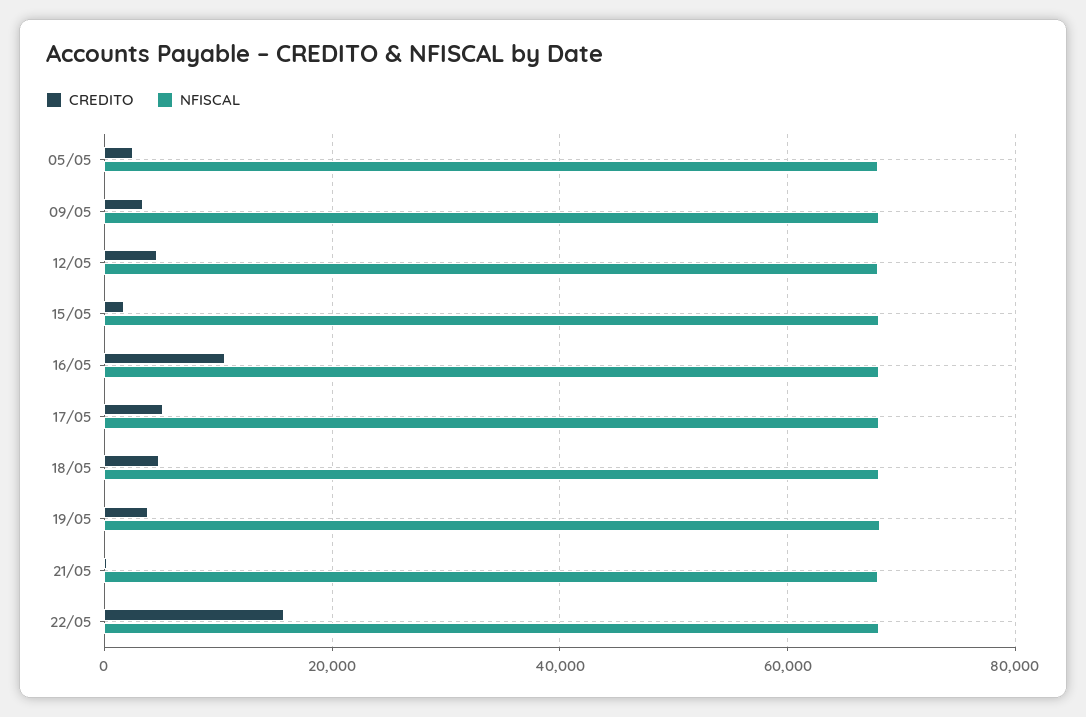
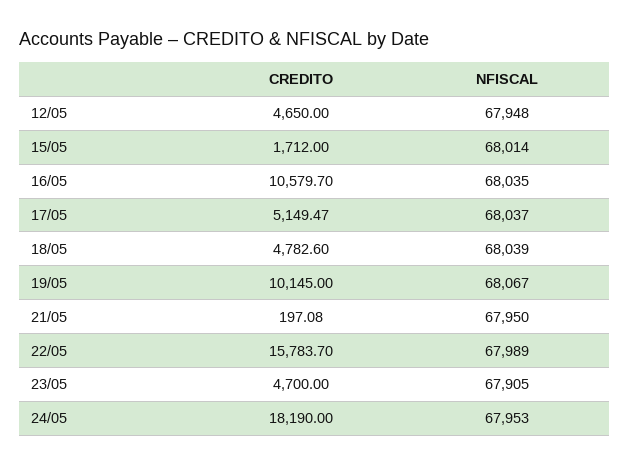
CREDITO, 05/05: 2000 -> none
NFISCAL, 05/05: 68000 -> none
CREDITO, 09/05: 4000 -> none
NFISCAL, 09/05: 68000 -> none
CREDITO, 19/05: 4000 -> 10145
CREDITO, 23/05: none -> 4700
NFISCAL, 23/05: none -> 67905
CREDITO, 24/05: none -> 18190
NFISCAL, 24/05: none -> 67953

